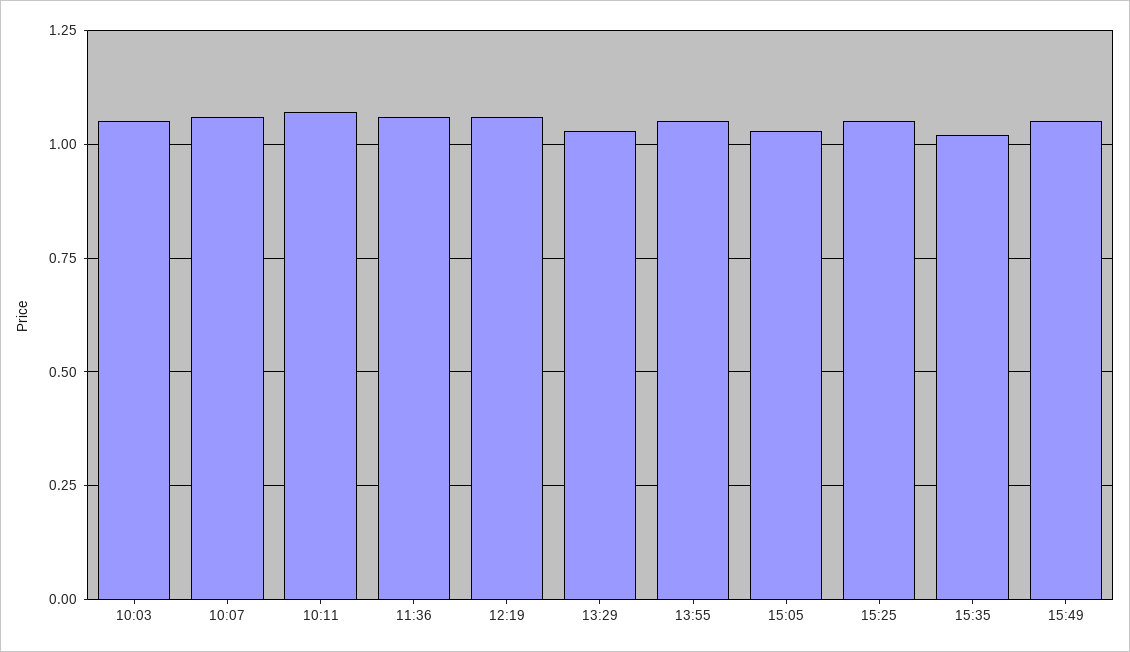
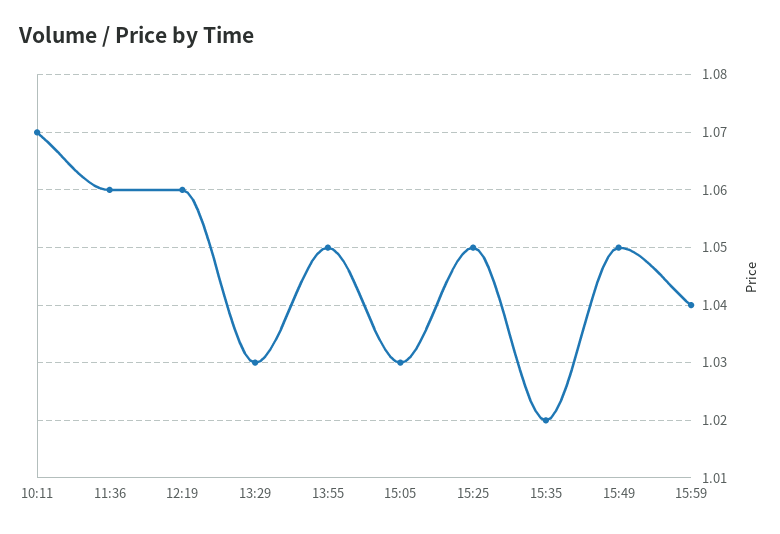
10:03: 1.05 -> none
10:07: 1.05 -> none
15:59: none -> 1.04

